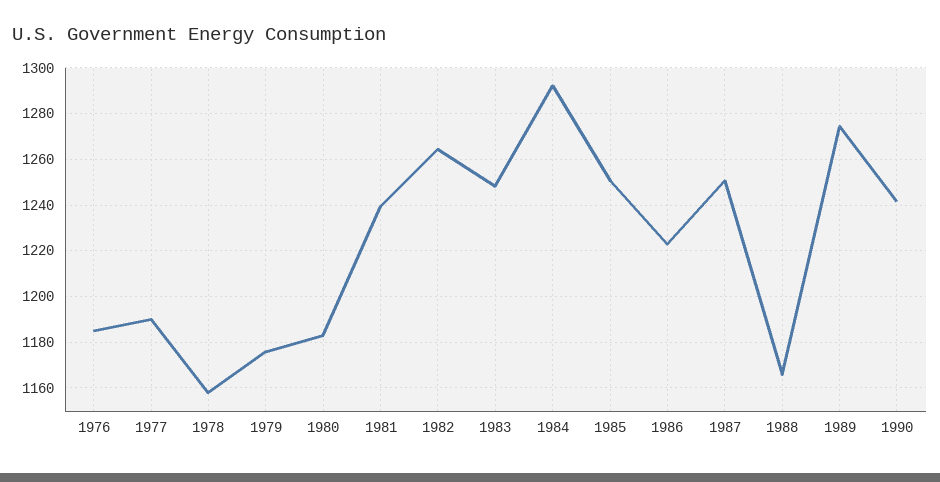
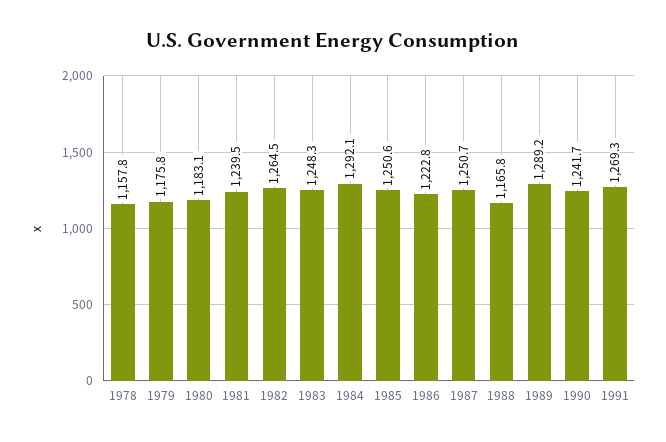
1976: 1185 -> none
1977: 1190 -> none
1989: 1275 -> 1289.2
1991: none -> 1269.3

